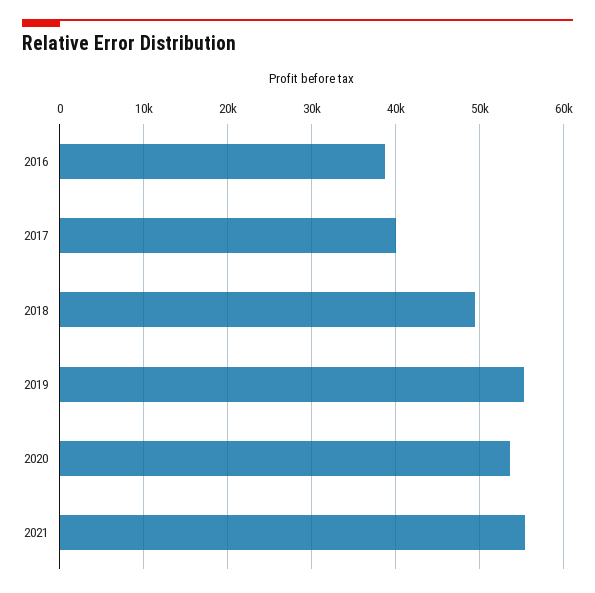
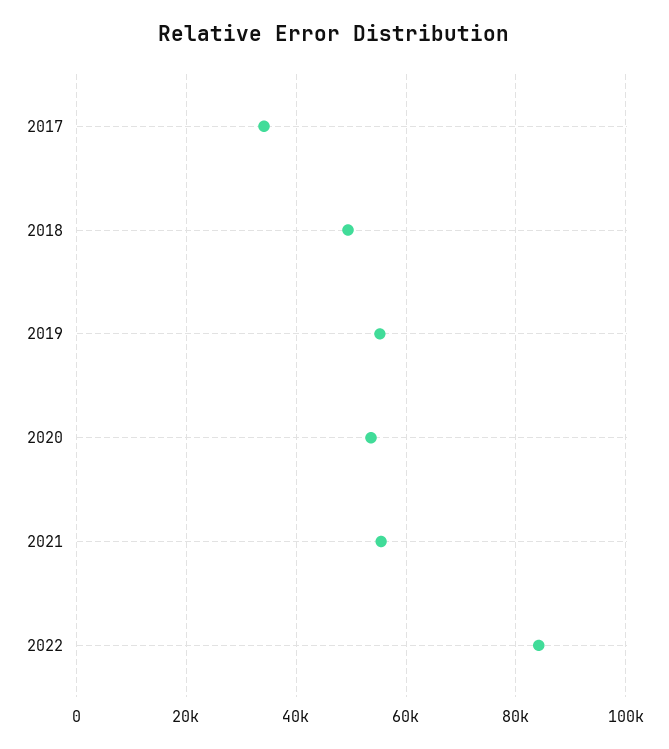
2016: 39000 -> none
2017: 40000 -> 34000
2022: none -> 84000

